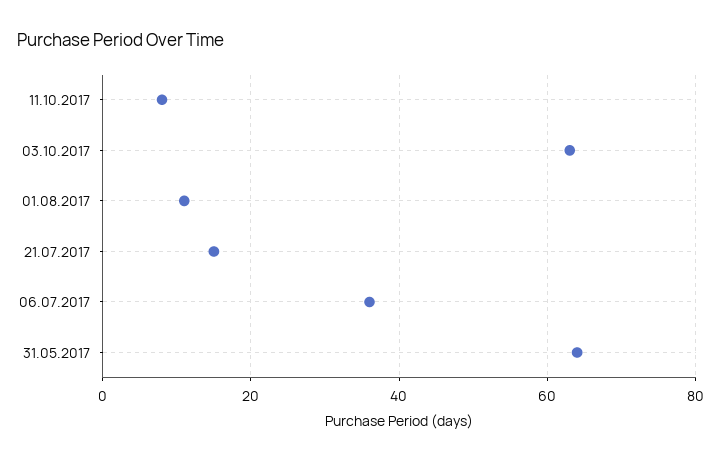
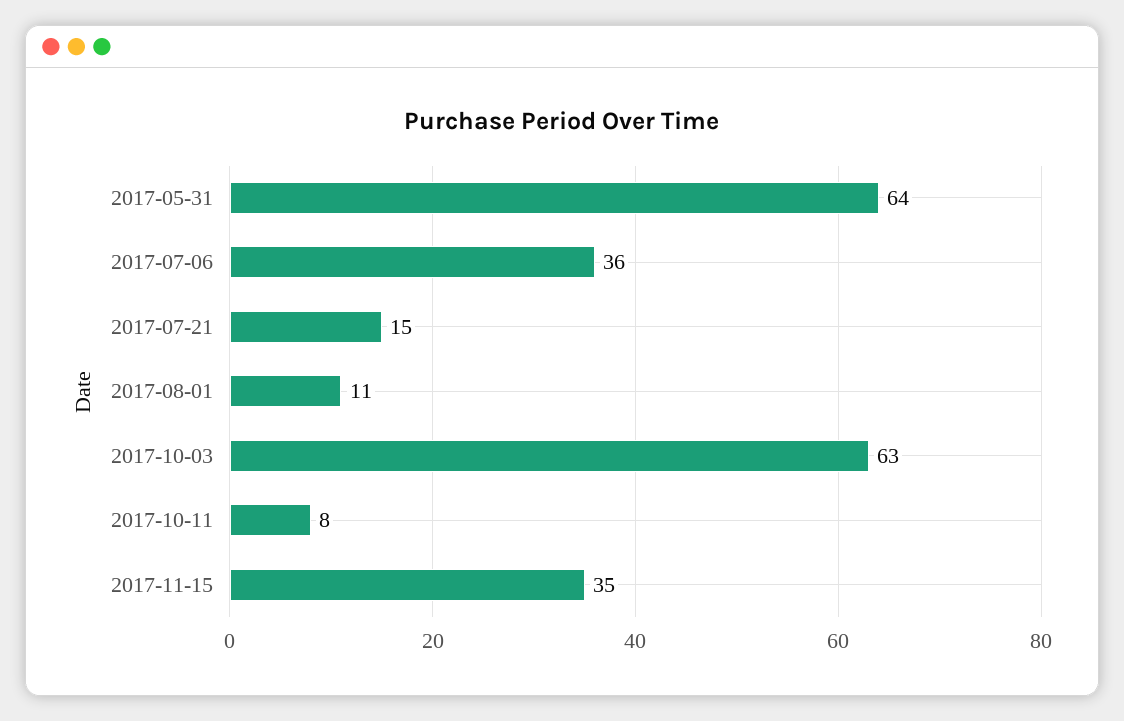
2017-11-15: none -> 35

